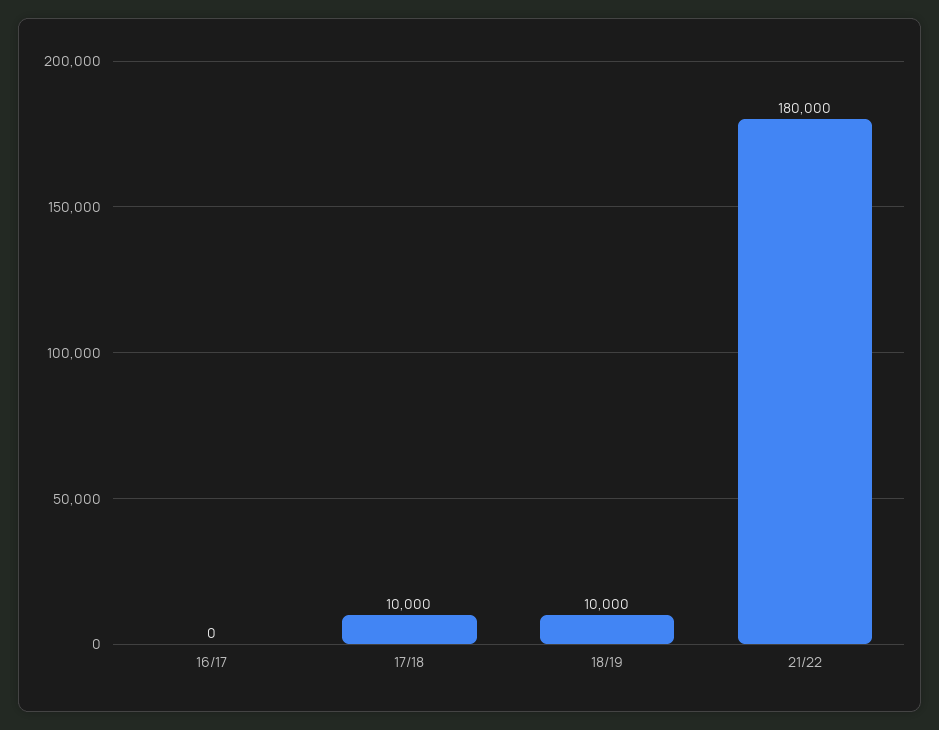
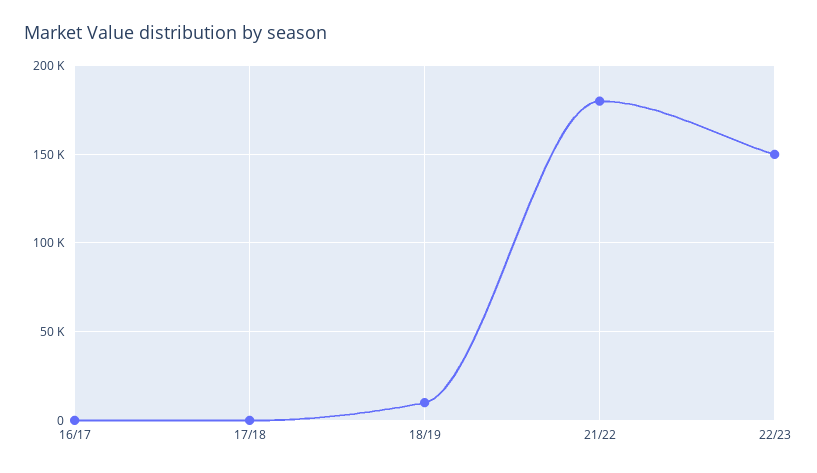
17/18: 10000 -> 0
22/23: none -> 150000

